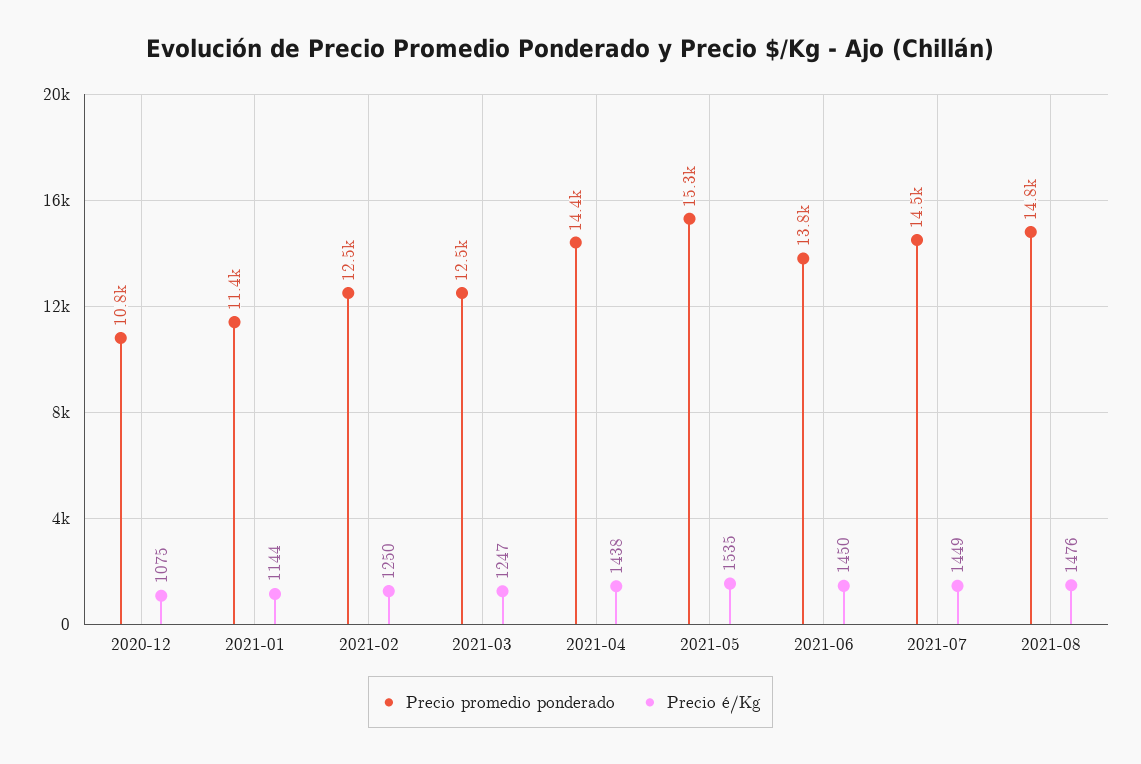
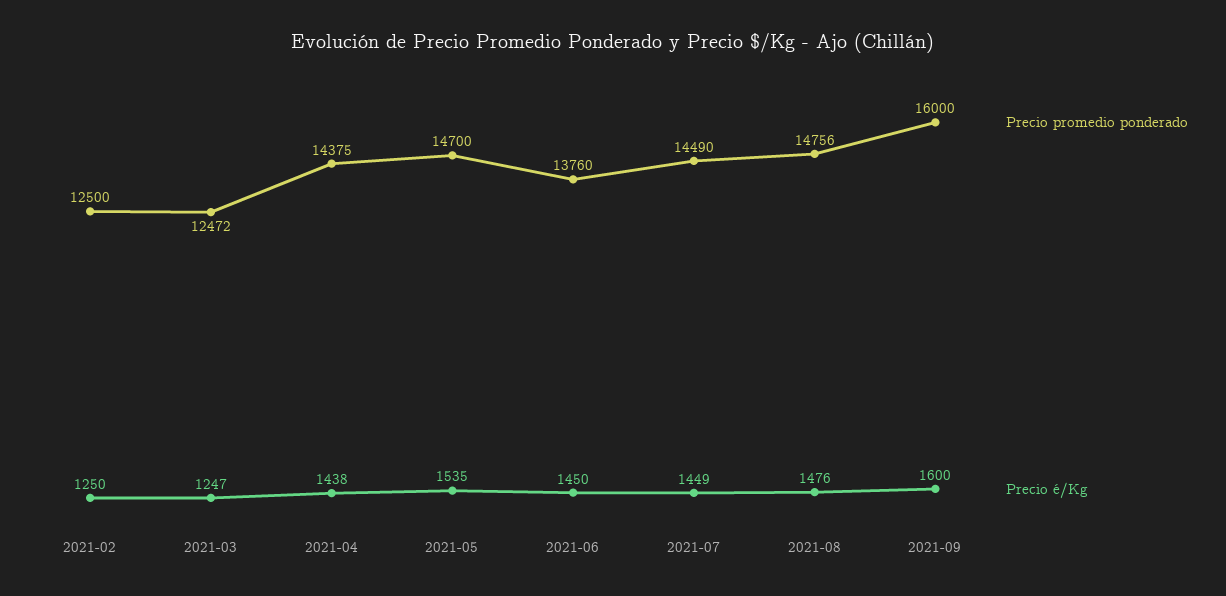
Precio promedio ponderado, 2020-12: 10800 -> none
Precio é/Kg, 2020-12: 1075 -> none
Precio promedio ponderado, 2021-01: 11400 -> none
Precio é/Kg, 2021-01: 1144 -> none
Precio promedio ponderado, 2021-05: 15300 -> 14700
Precio promedio ponderado, 2021-09: none -> 16000
Precio é/Kg, 2021-09: none -> 1600

